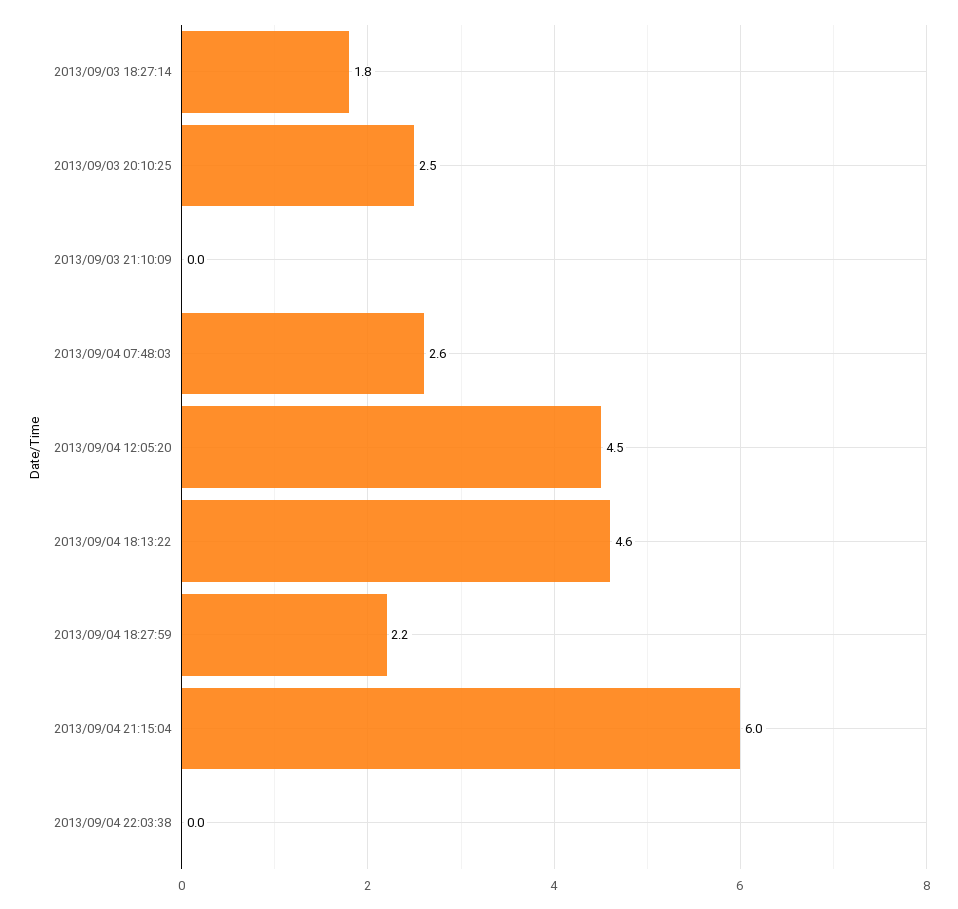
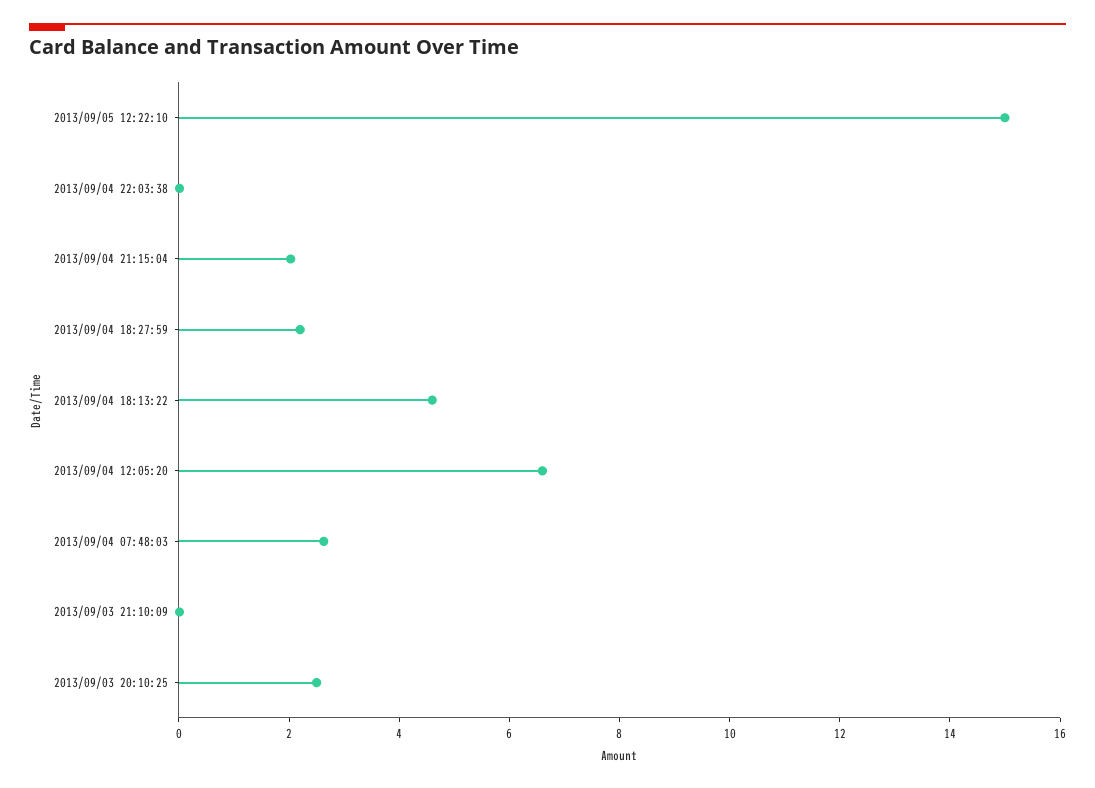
2013/09/03 18:27:14: 1.8 -> none
2013/09/04 12:05:20: 4.5 -> 6.5
2013/09/04 21:15:04: 6 -> 2
2013/09/05 12:22:10: none -> 15

